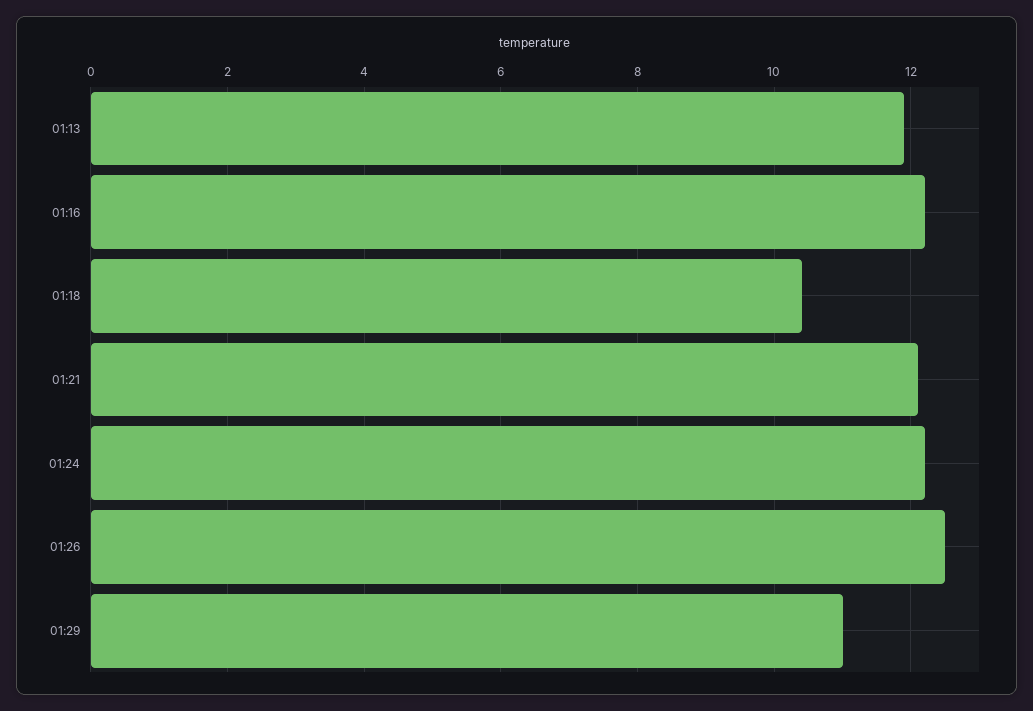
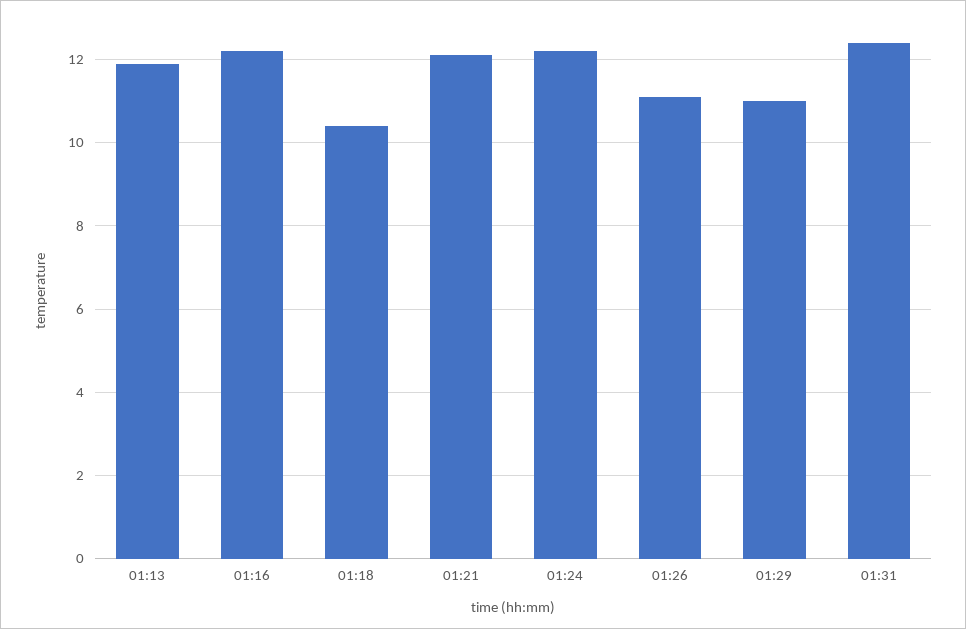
01:26: 12.5 -> 11
01:31: none -> 12.5

